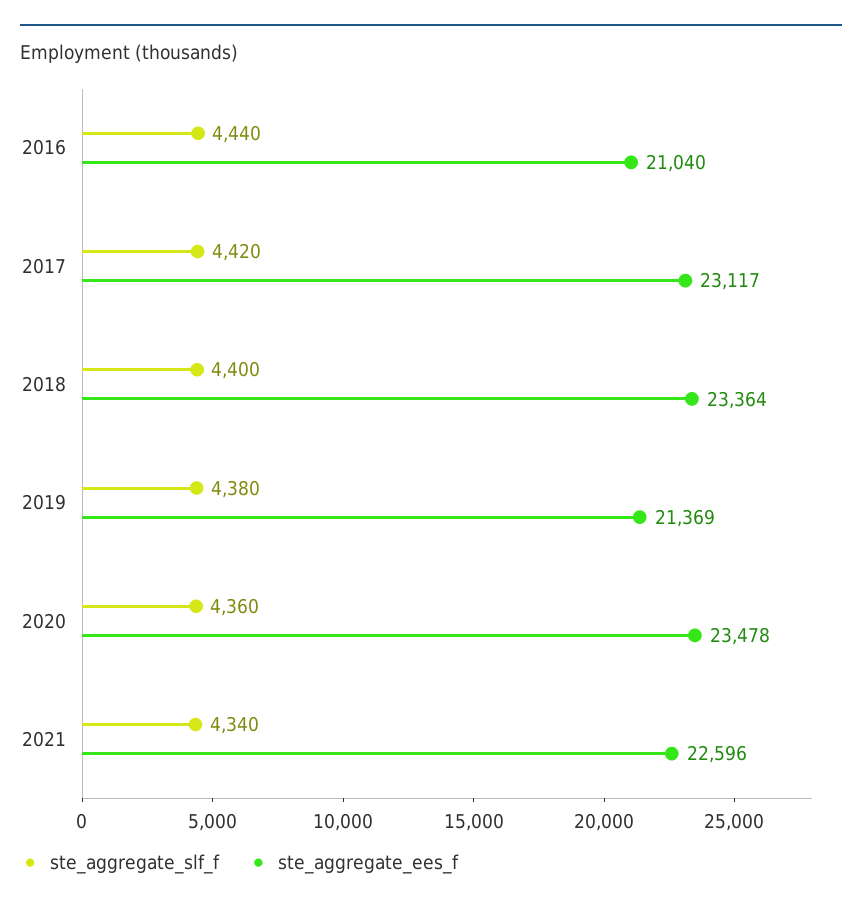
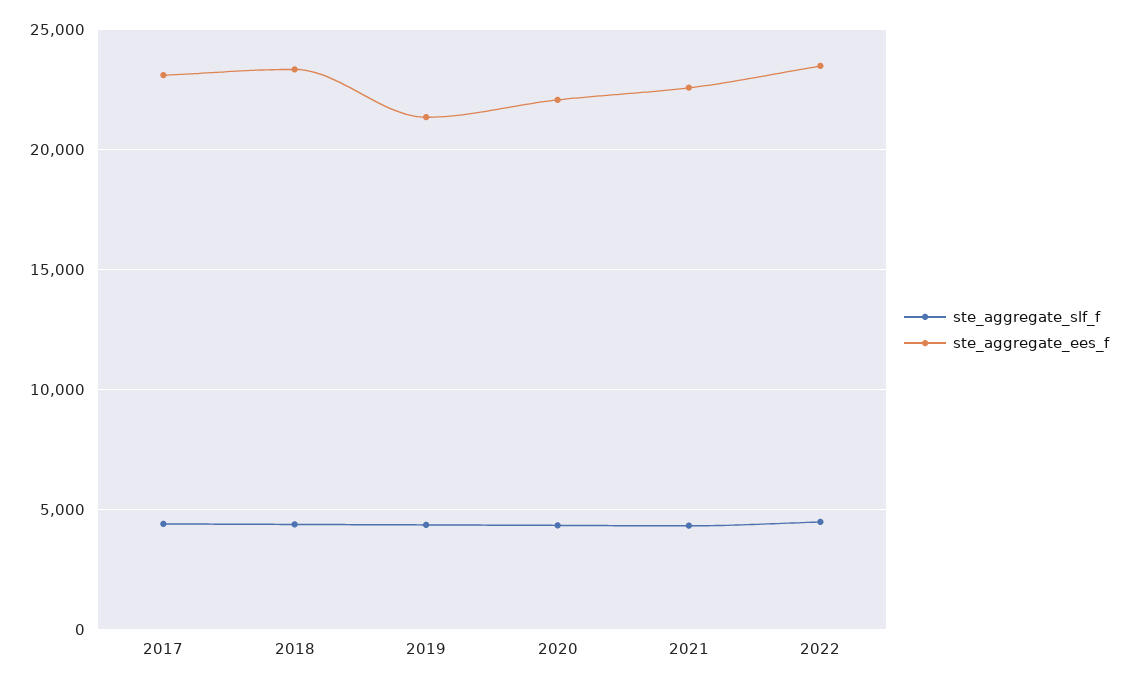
ste_aggregate_slf_f, 2016: 4440 -> none
ste_aggregate_ees_f, 2016: 21040 -> none
ste_aggregate_ees_f, 2020: 23478 -> 22000
ste_aggregate_slf_f, 2022: none -> 4500
ste_aggregate_ees_f, 2022: none -> 23500

